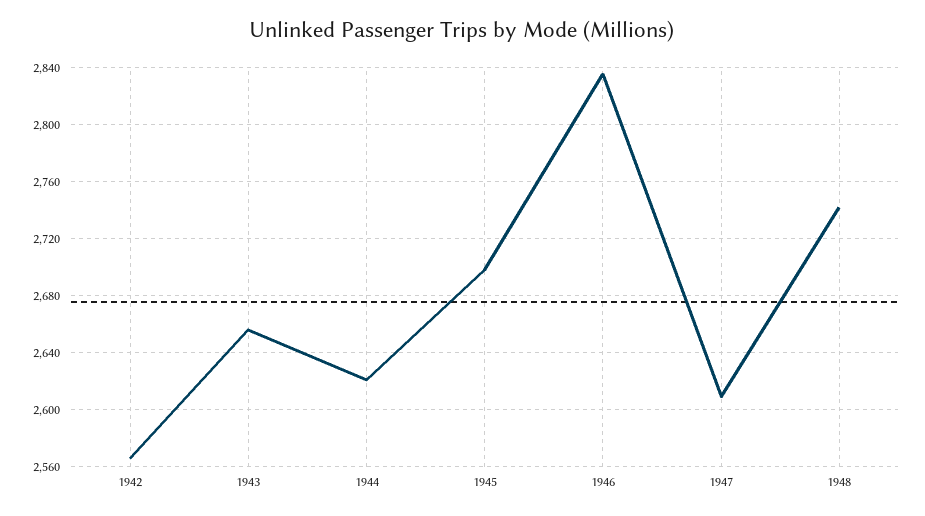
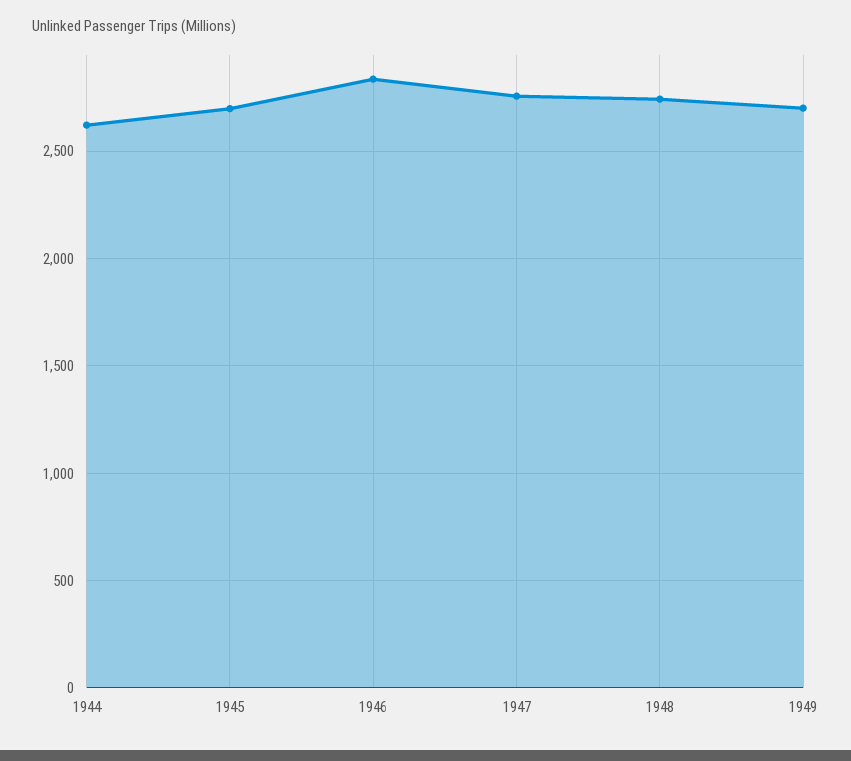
1942: 2565 -> none
1943: 2655 -> none
1947: 2610 -> 2750
1949: none -> 2700

